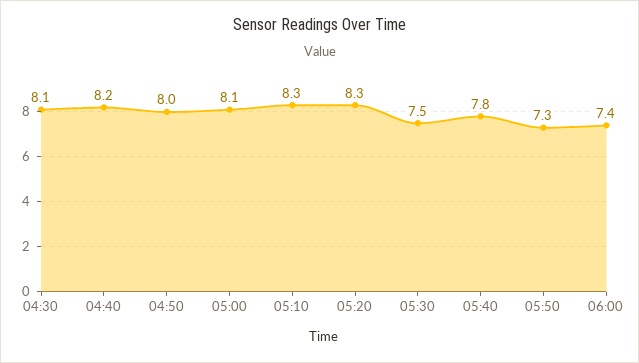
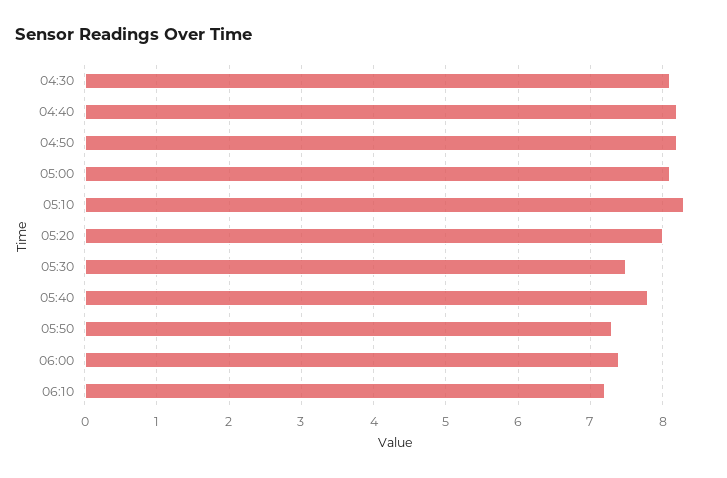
04:50: 8 -> 8.2
05:20: 8.3 -> 8
06:10: none -> 7.2

